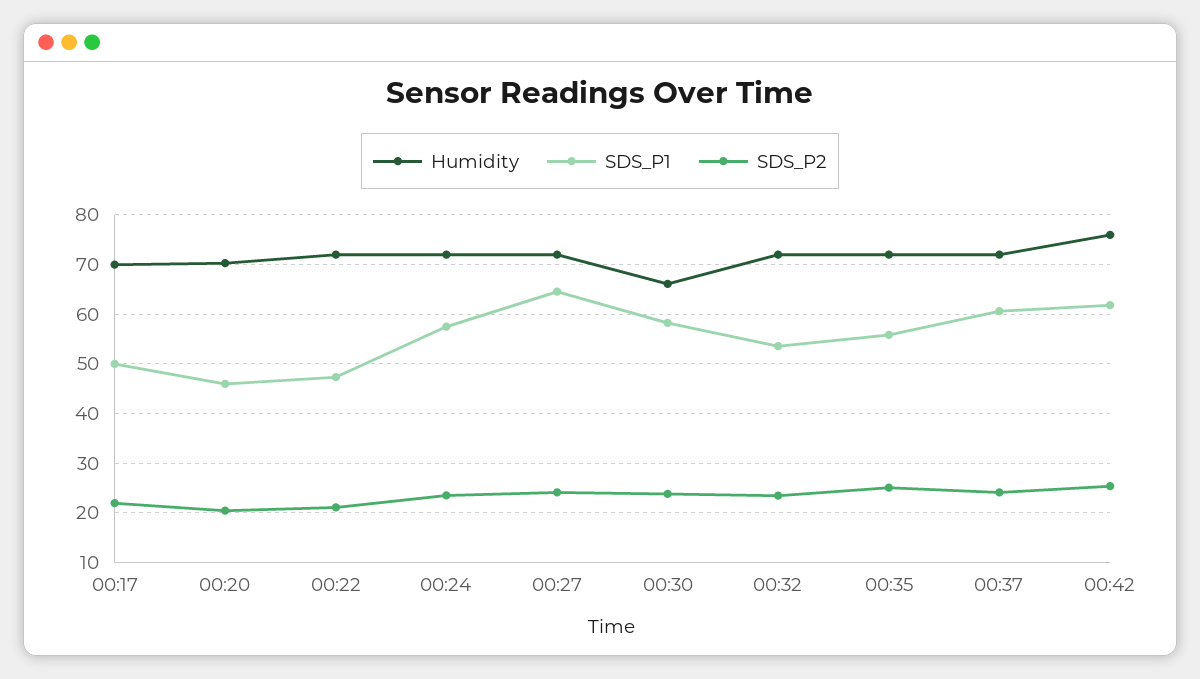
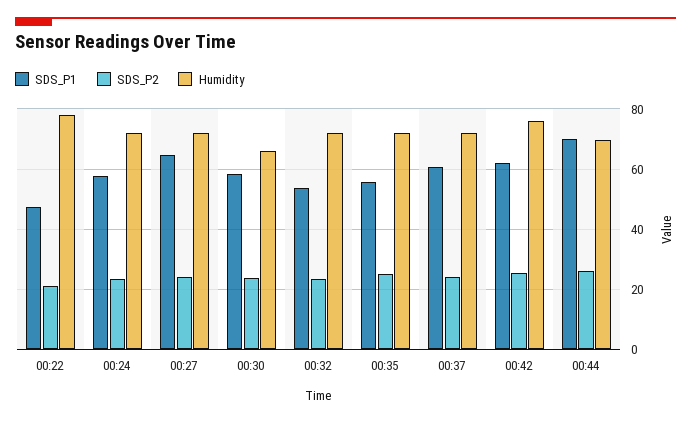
Humidity, 00:17: 70 -> none
SDS_P1, 00:17: 50 -> none
SDS_P2, 00:17: 22 -> none
Humidity, 00:20: 70 -> none
SDS_P1, 00:20: 46 -> none
SDS_P2, 00:20: 20 -> none
Humidity, 00:22: 72 -> 78
SDS_P1, 00:44: none -> 70
SDS_P2, 00:44: none -> 26
Humidity, 00:44: none -> 70

